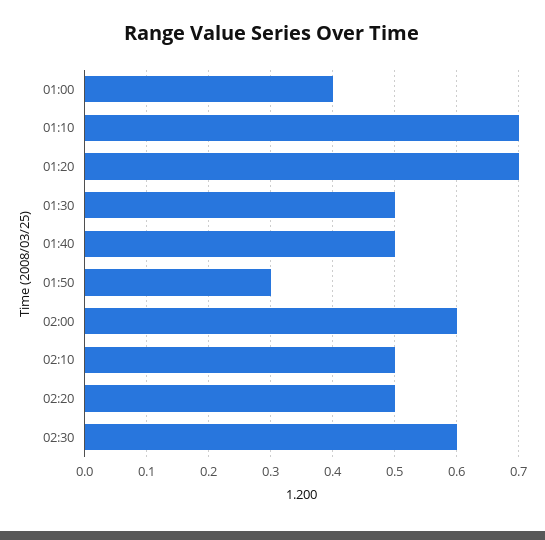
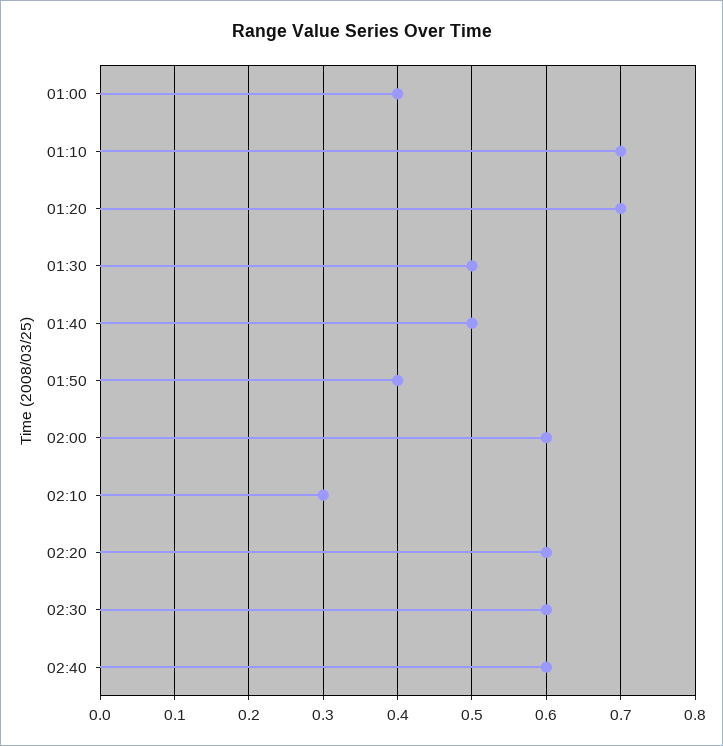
01:50: 0.3 -> 0.4
02:10: 0.5 -> 0.3
02:20: 0.5 -> 0.6
02:40: none -> 0.6

